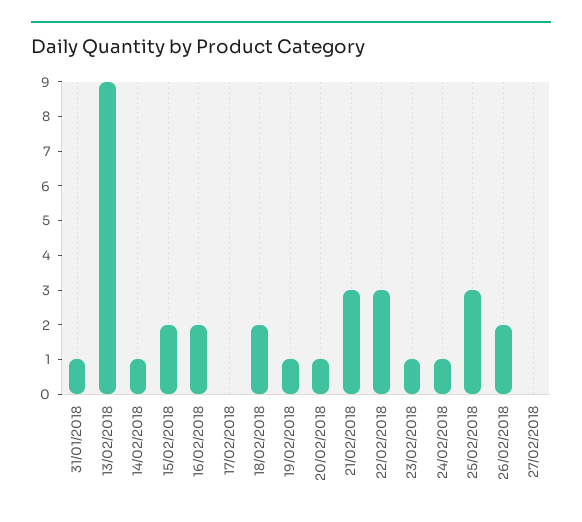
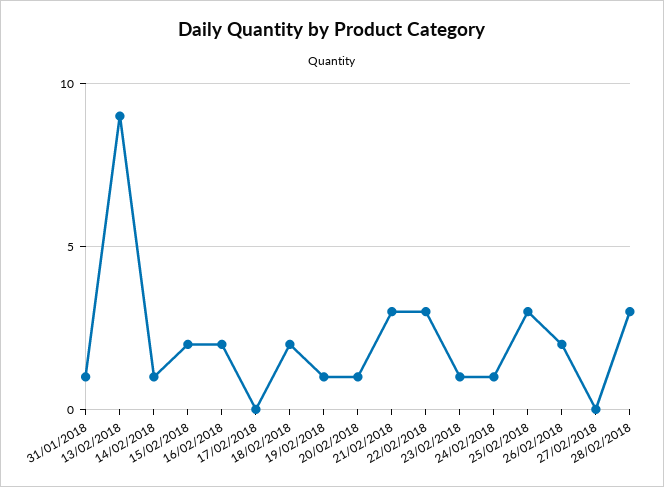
28/02/2018: none -> 3

